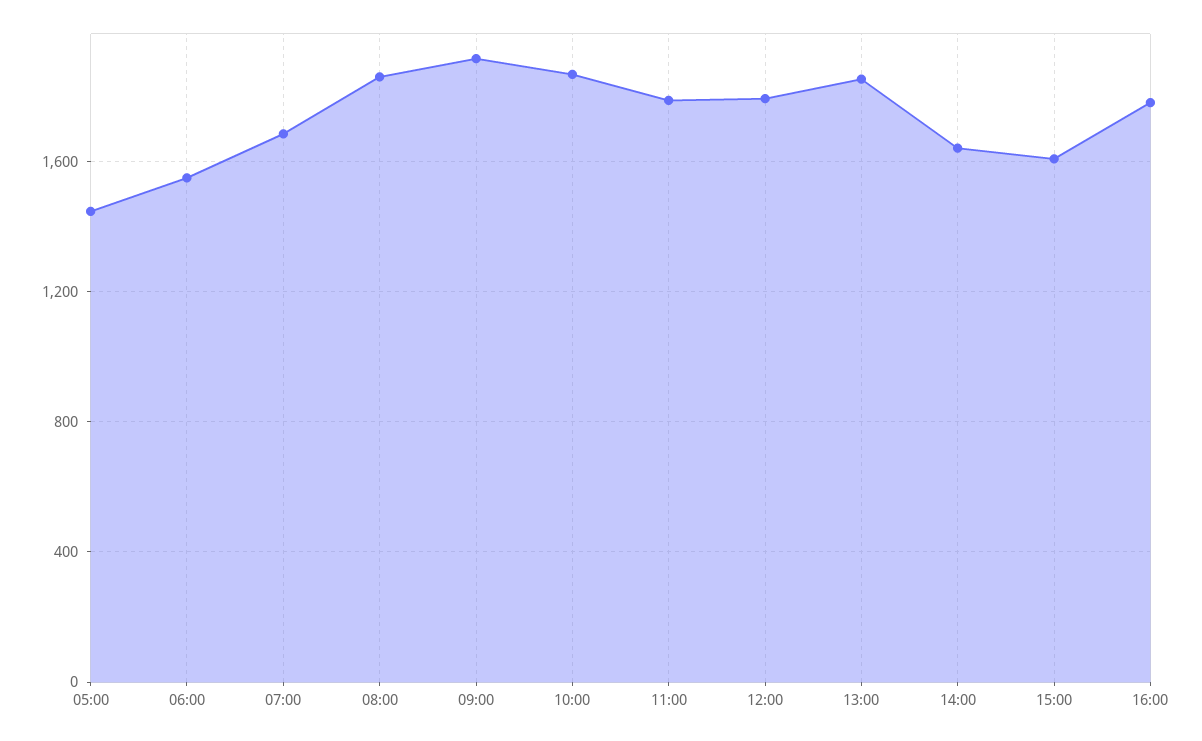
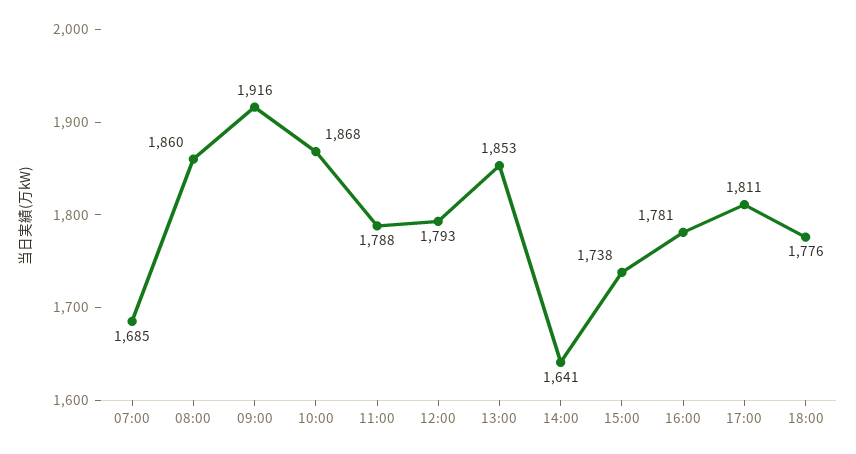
05:00: 1450 -> none
06:00: 1550 -> none
15:00: 1600 -> 1738
17:00: none -> 1811
18:00: none -> 1776

